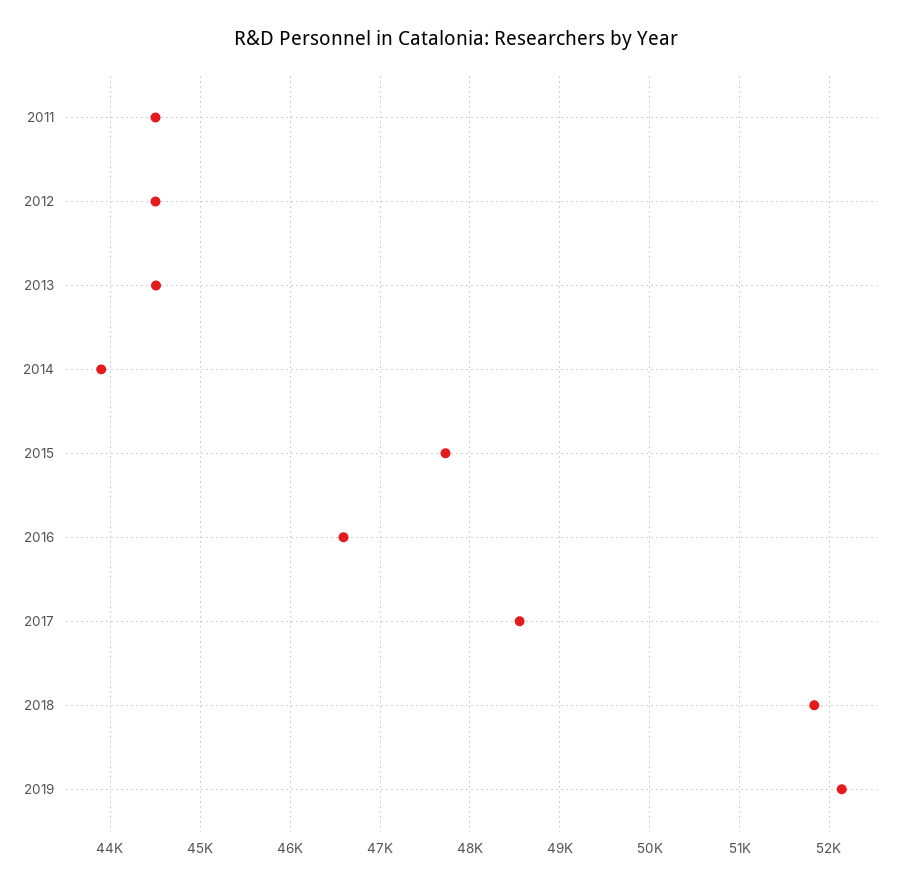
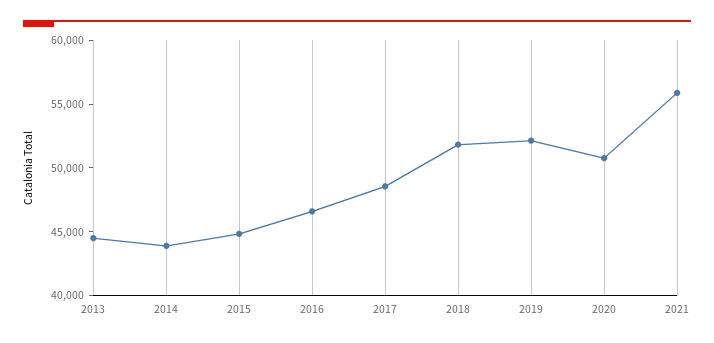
2011: 44500 -> none
2012: 44500 -> none
2015: 47700 -> 45000
2020: none -> 51000
2021: none -> 56000

